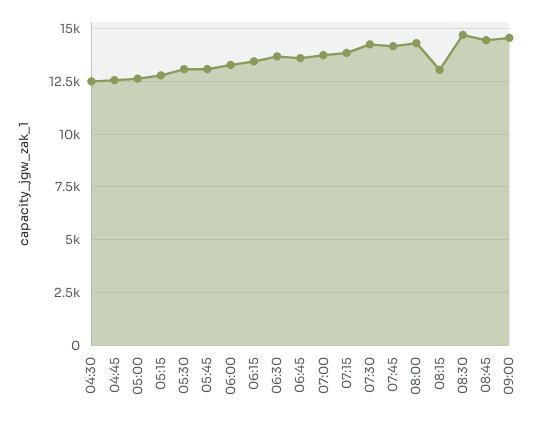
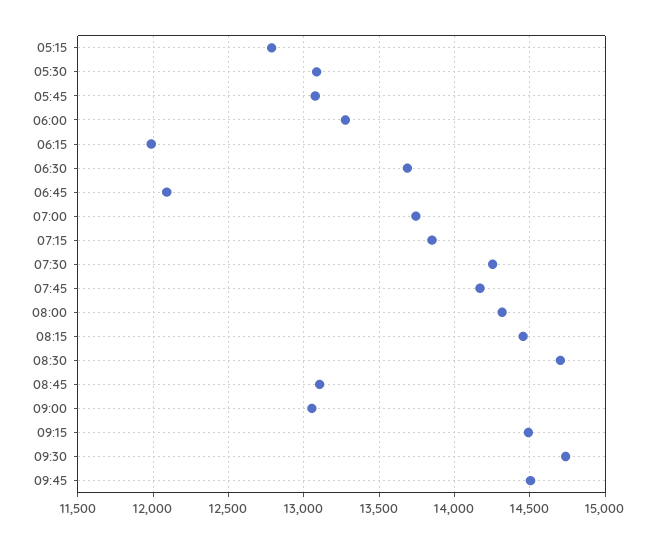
04:30: 12500 -> none
04:45: 12500 -> none
05:00: 12500 -> none
06:15: 13500 -> 12000
06:45: 13500 -> 12100
08:15: 13000 -> 14450
08:45: 14500 -> 13100
09:00: 14500 -> 13050
09:15: none -> 14500
09:30: none -> 14750
09:45: none -> 14500

